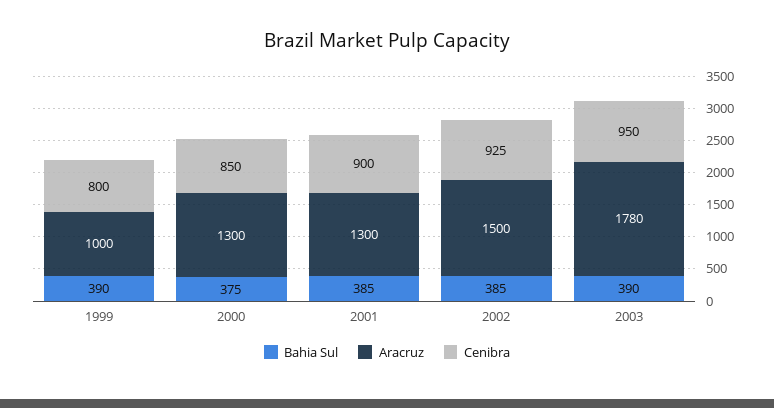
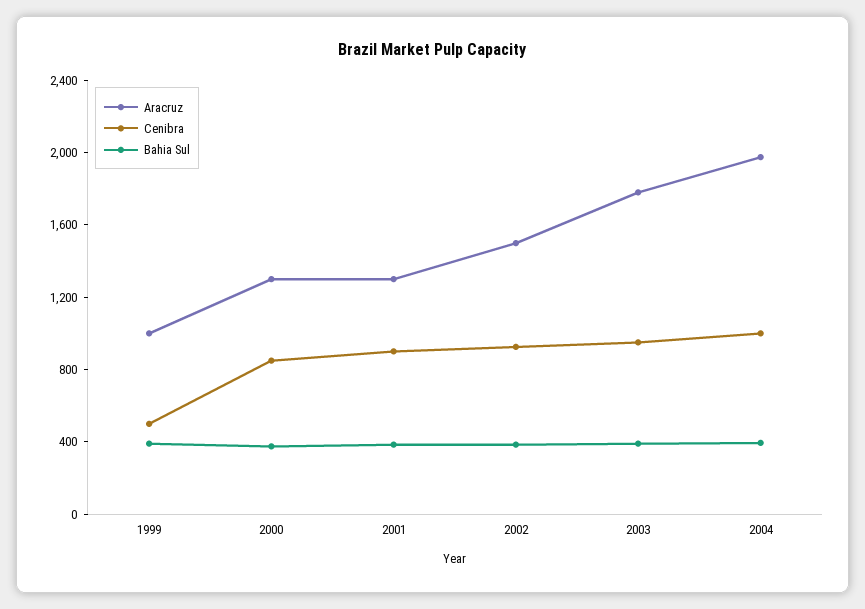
Cenibra, 1999: 800 -> 500
Aracruz, 2004: none -> 2000
Cenibra, 2004: none -> 1000
Bahia Sul, 2004: none -> 400

